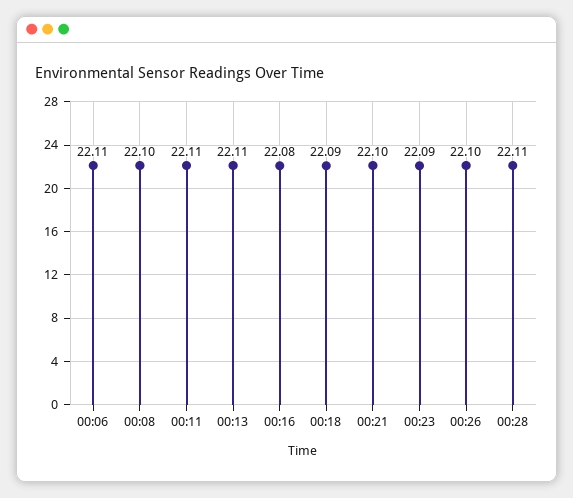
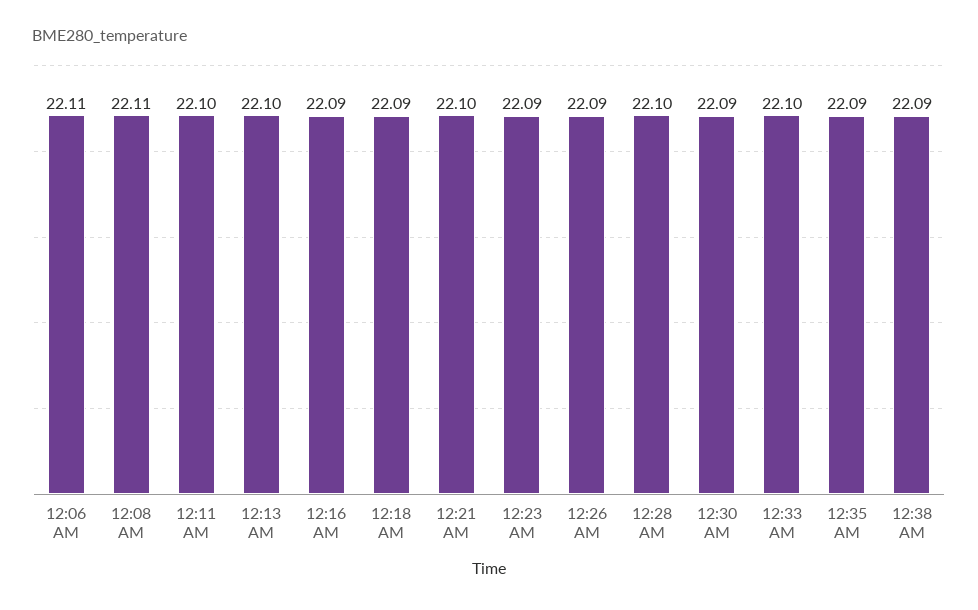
00:08: 22.1 -> 22.11
00:11: 22.11 -> 22.1
00:13: 22.11 -> 22.1
00:16: 22.08 -> 22.09
00:26: 22.1 -> 22.09
00:28: 22.11 -> 22.1
12:30 AM: none -> 22.09
12:33 AM: none -> 22.1
12:35 AM: none -> 22.09
12:38 AM: none -> 22.09

